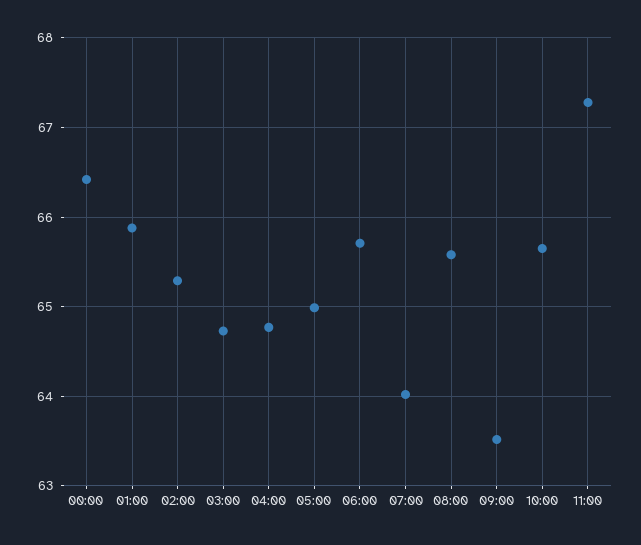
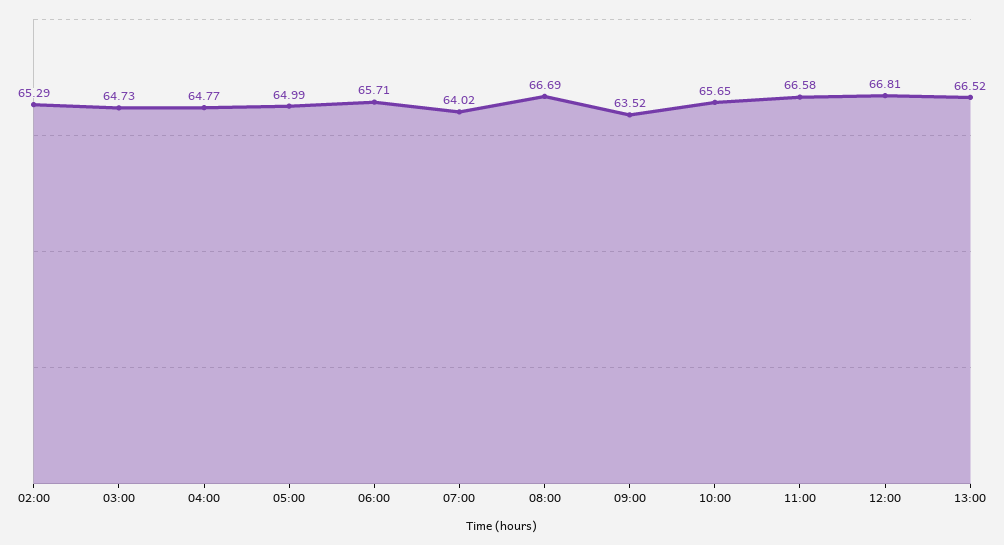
00:00: 66.4 -> none
01:00: 65.9 -> none
08:00: 65.6 -> 66.69
11:00: 67.3 -> 66.58
12:00: none -> 66.81
13:00: none -> 66.52

